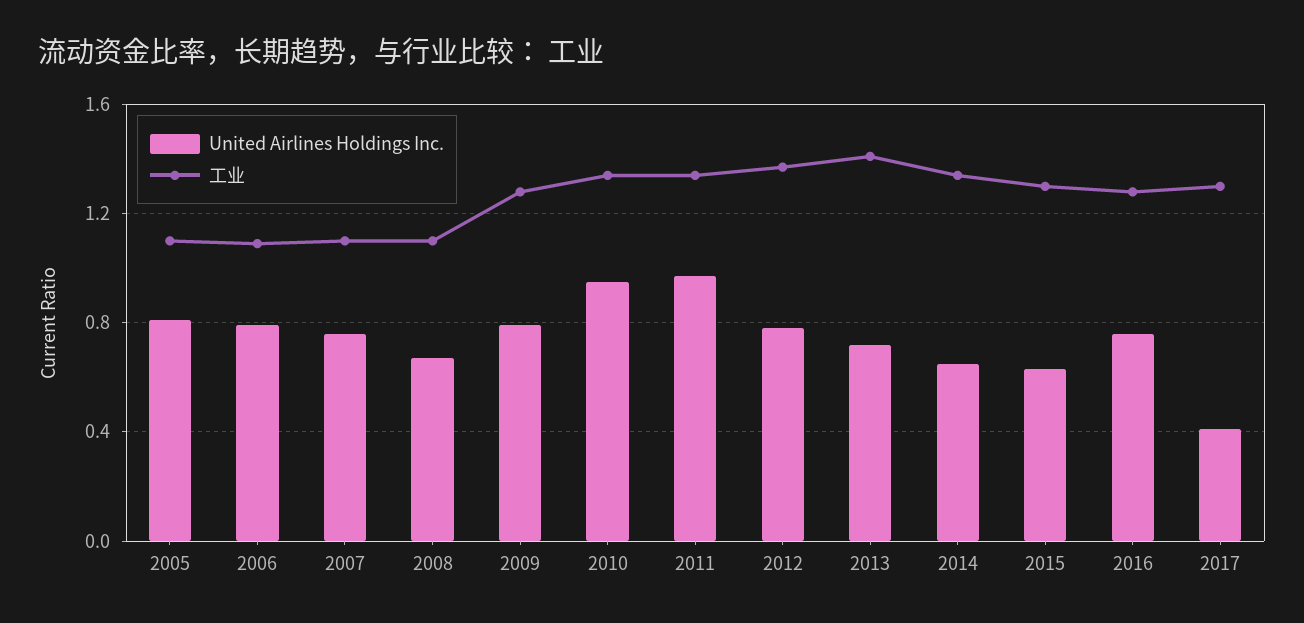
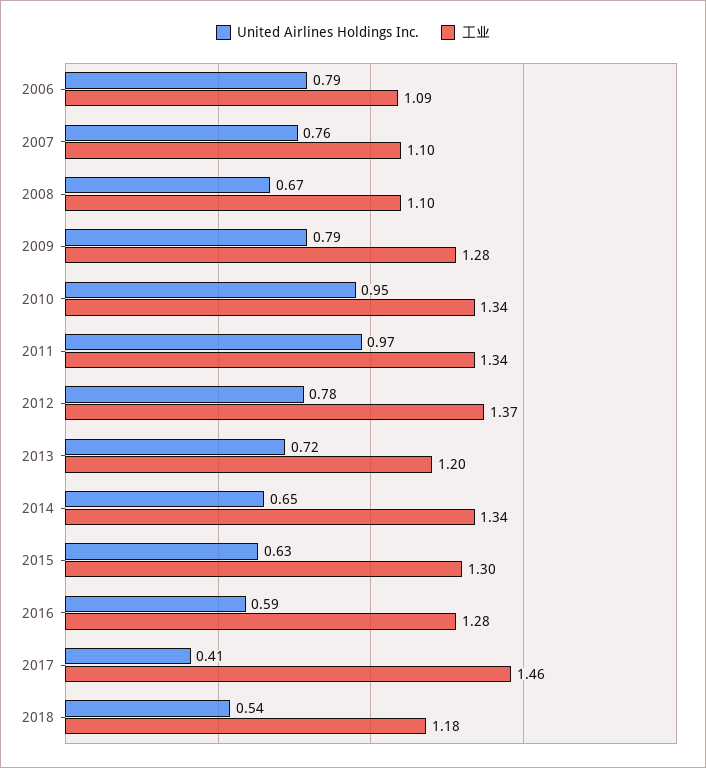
United Airlines Holdings Inc., 2005: 0.8 -> none
工业, 2005: 1.1 -> none
工业, 2013: 1.4 -> 1.2
United Airlines Holdings Inc., 2016: 0.75 -> 0.59
工业, 2017: 1.3 -> 1.46
United Airlines Holdings Inc., 2018: none -> 0.54
工业, 2018: none -> 1.18

